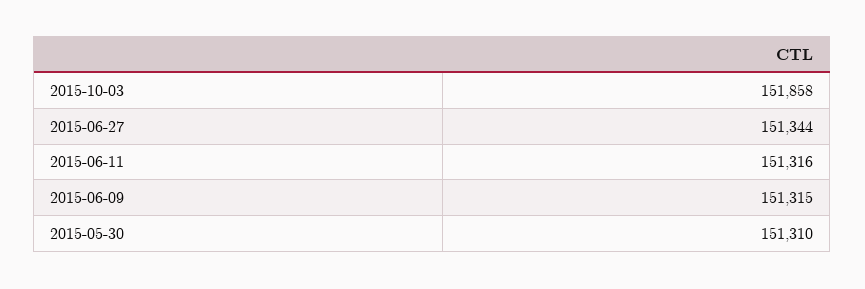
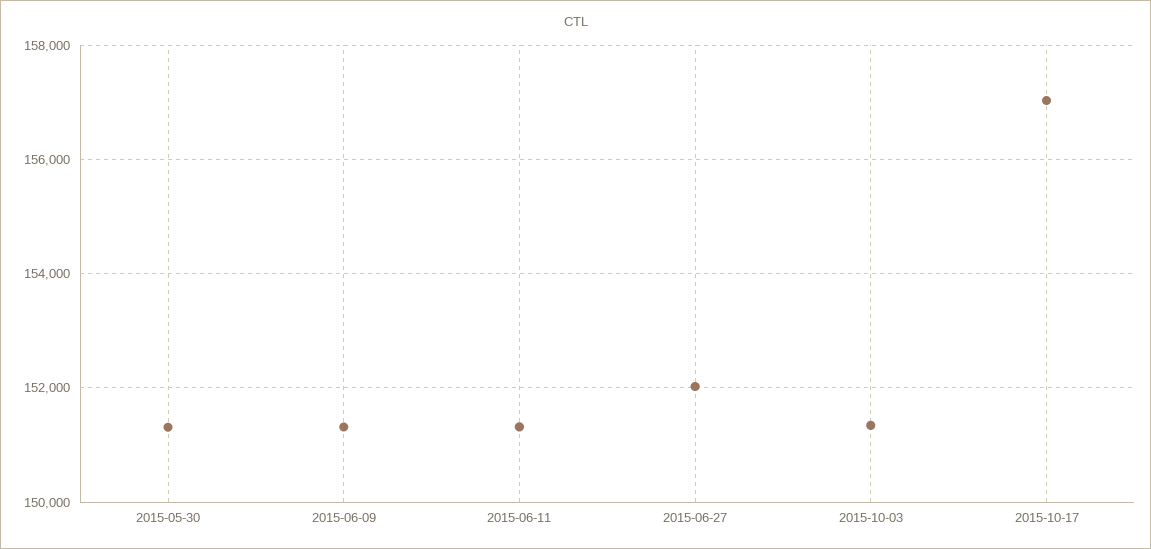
2015-10-03: 151858 -> 151400
2015-06-27: 151344 -> 152000
2015-10-17: none -> 157000

